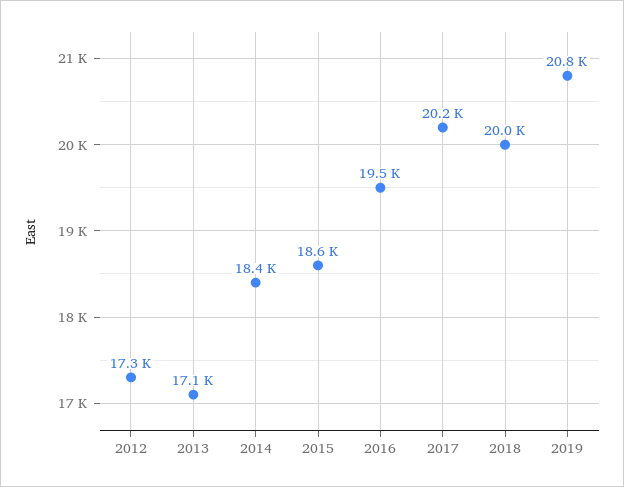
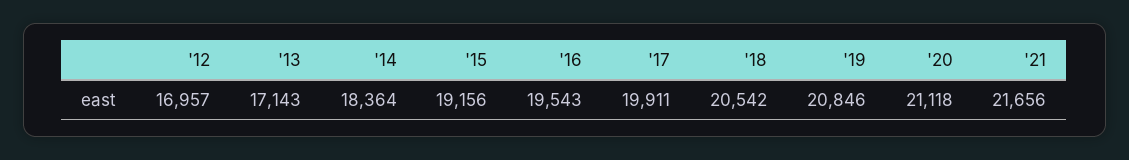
2012: 17300 -> 16957
2015: 18600 -> 19156
2017: 20200 -> 19911
2018: 20000 -> 20542
'20: none -> 21118
'21: none -> 21656

